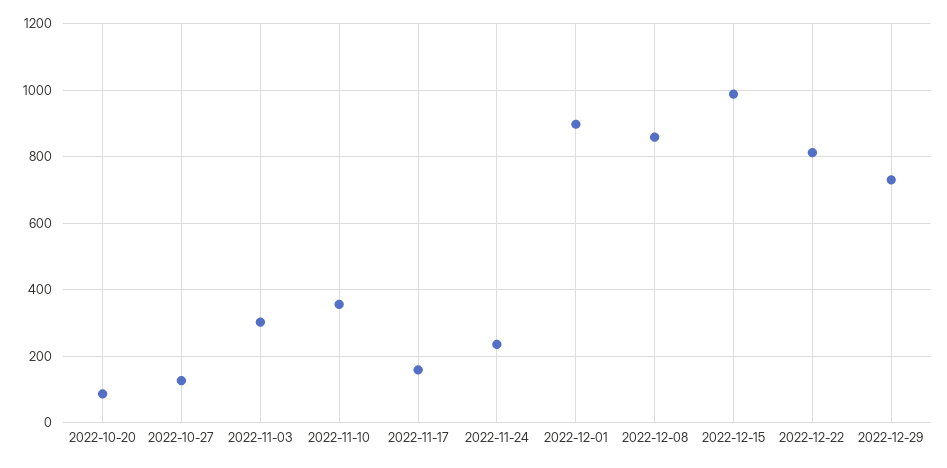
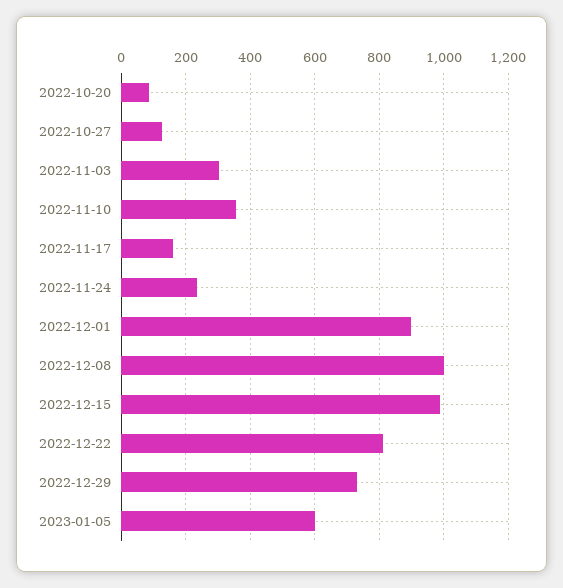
2022-12-08: 860 -> 1000
2023-01-05: none -> 600

